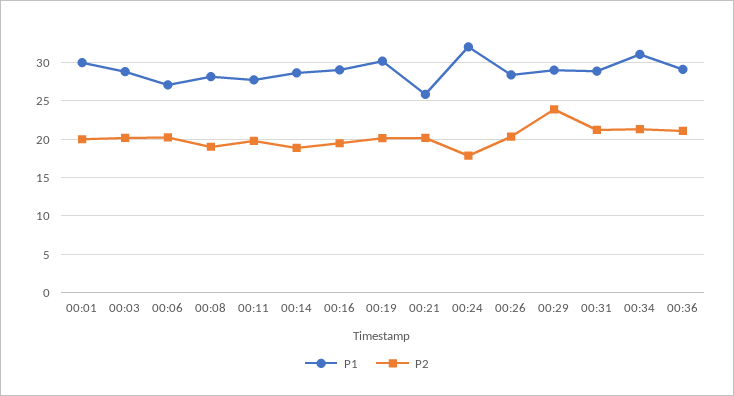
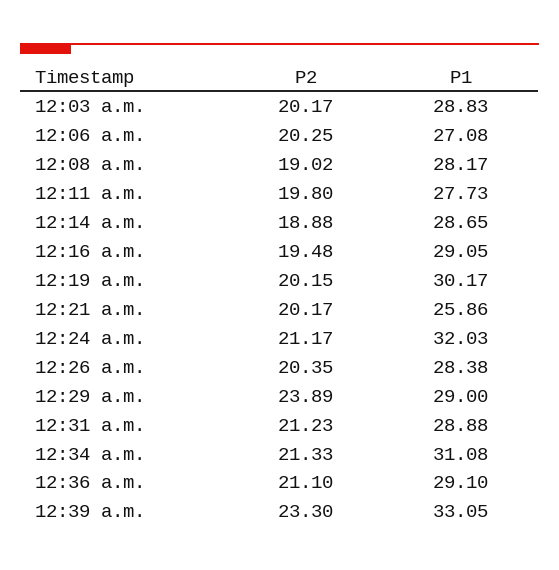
P1, 00:01: 30 -> none
P2, 00:01: 20 -> none
P2, 00:24: 18 -> 21.17
P2, 12:39 a.m.: none -> 23.3
P1, 12:39 a.m.: none -> 33.05

